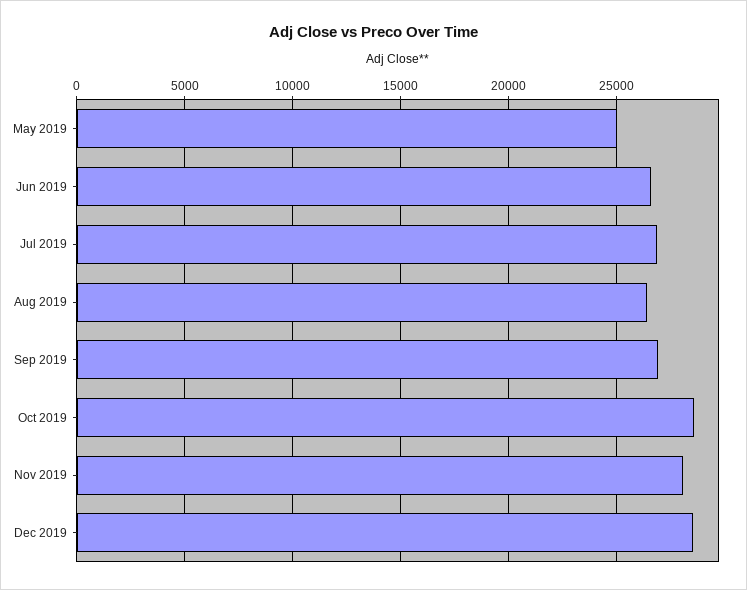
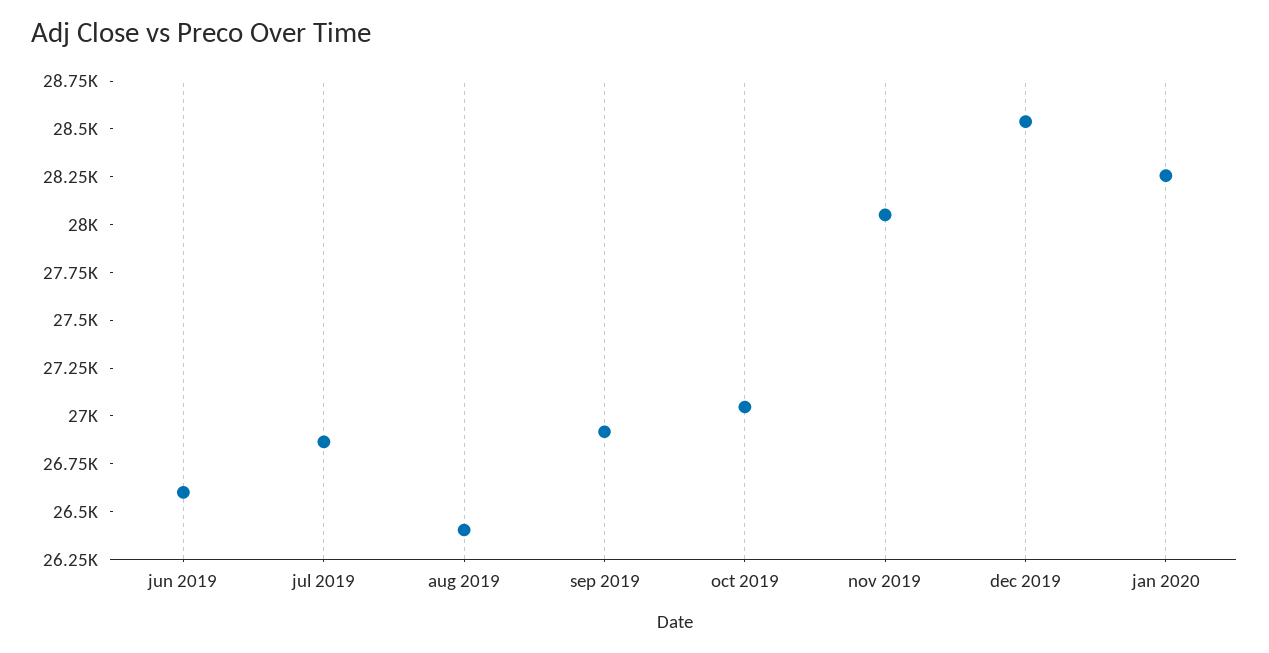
May 2019: 25000 -> none
Oct 2019: 28500 -> 27050
jan 2020: none -> 28250

